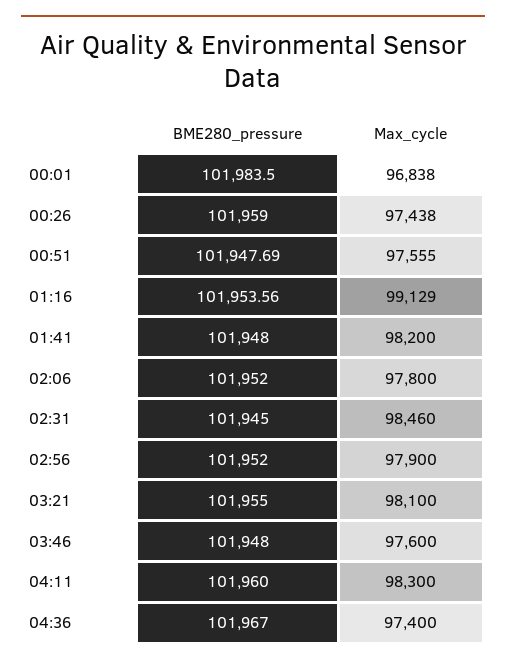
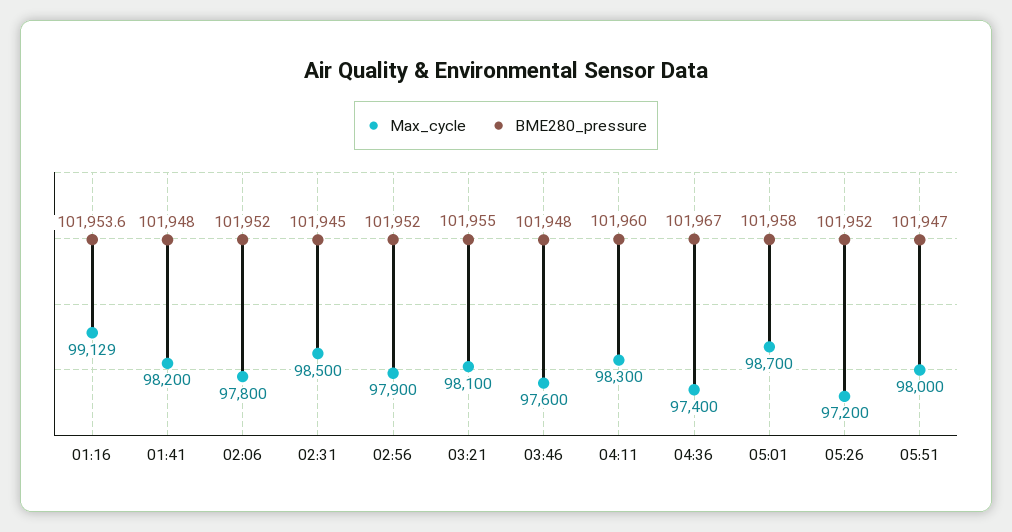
BME280_pressure, 00:01: 101983.5 -> none
Max_cycle, 00:01: 96838 -> none
BME280_pressure, 00:26: 101959 -> none
Max_cycle, 00:26: 97438 -> none
BME280_pressure, 00:51: 101947.69 -> none
Max_cycle, 00:51: 97555 -> none
Max_cycle, 02:31: 98460 -> 98500
Max_cycle, 05:01: none -> 98700
BME280_pressure, 05:01: none -> 101958
Max_cycle, 05:26: none -> 97200
BME280_pressure, 05:26: none -> 101952
Max_cycle, 05:51: none -> 98000
BME280_pressure, 05:51: none -> 101947

